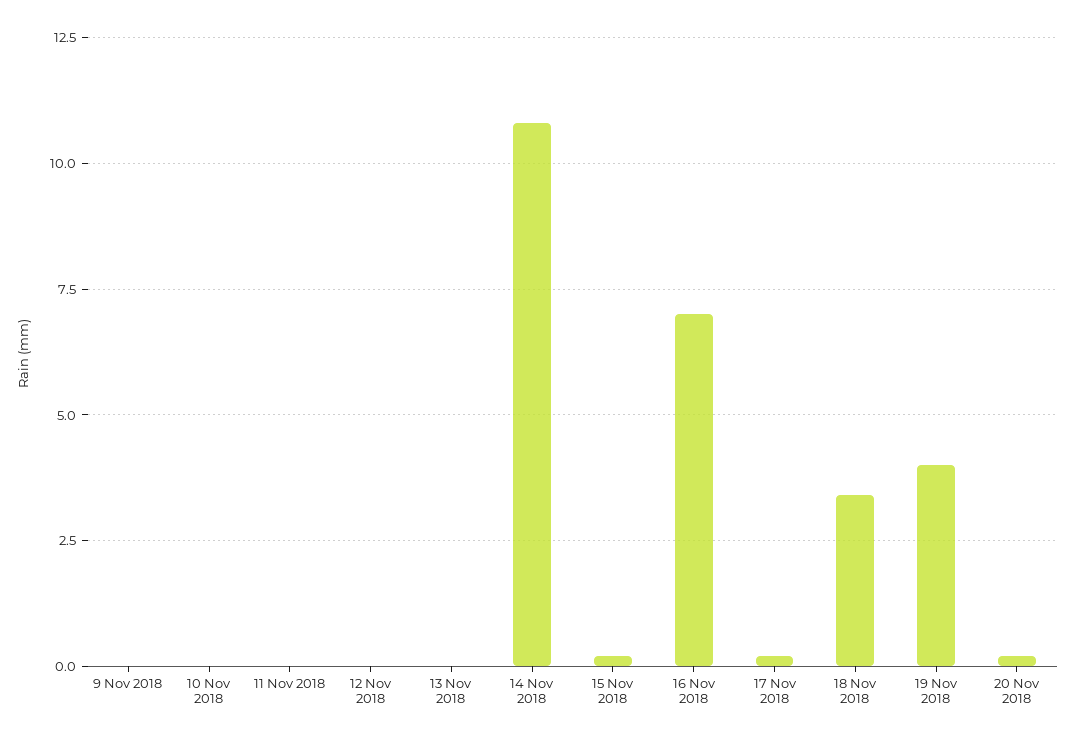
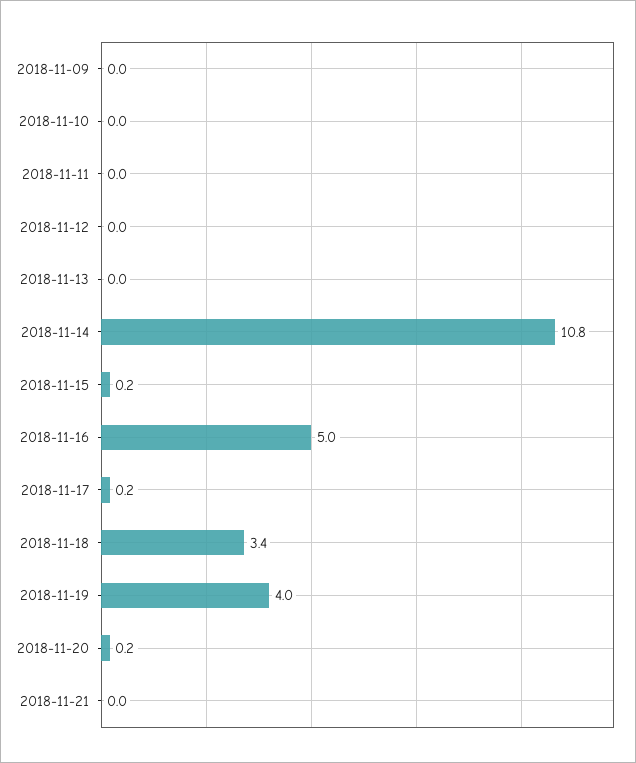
16 Nov 2018: 7 -> 5
2018-11-21: none -> 0

